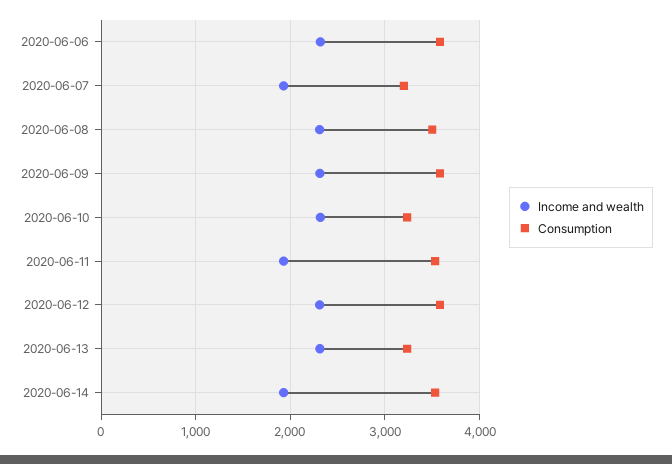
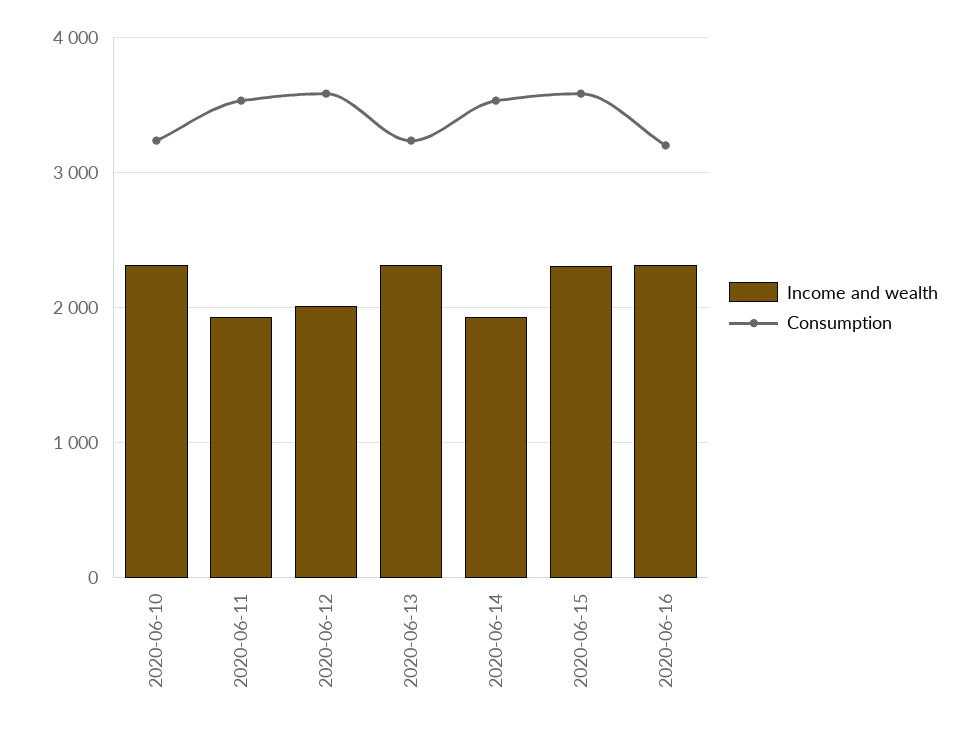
Income and wealth, 2020-06-06: 2300 -> none
Consumption, 2020-06-06: 3600 -> none
Income and wealth, 2020-06-07: 1900 -> none
Consumption, 2020-06-07: 3200 -> none
Income and wealth, 2020-06-08: 2300 -> none
Consumption, 2020-06-08: 3500 -> none
Income and wealth, 2020-06-09: 2300 -> none
Consumption, 2020-06-09: 3600 -> none
Income and wealth, 2020-06-12: 2300 -> 2000
Income and wealth, 2020-06-15: none -> 2300
Consumption, 2020-06-15: none -> 3600
Income and wealth, 2020-06-16: none -> 2300
Consumption, 2020-06-16: none -> 3200

